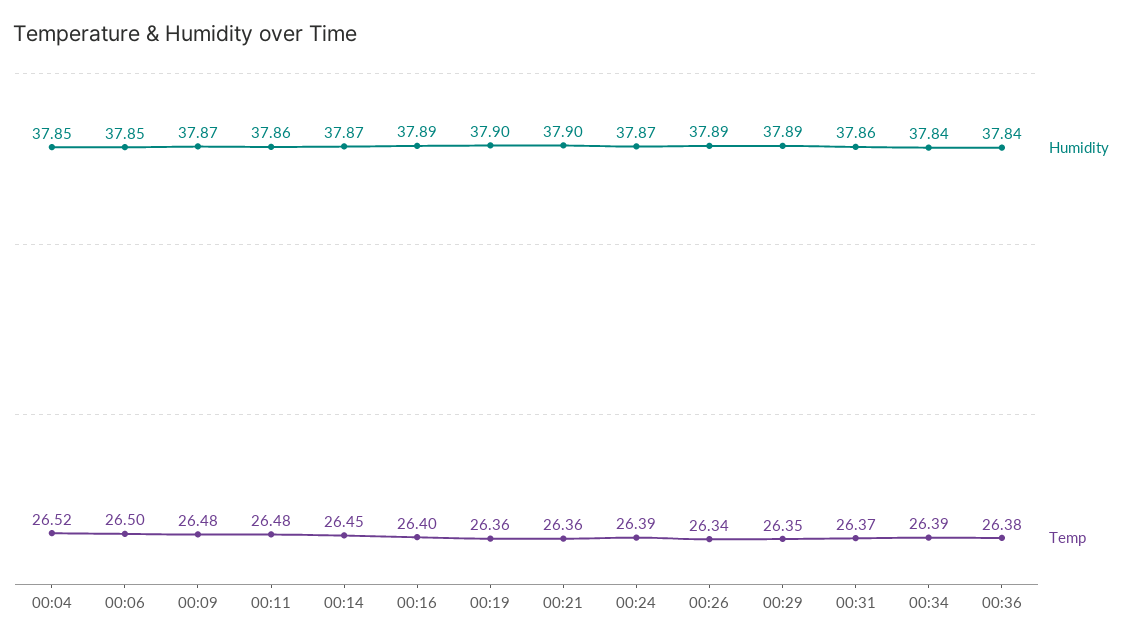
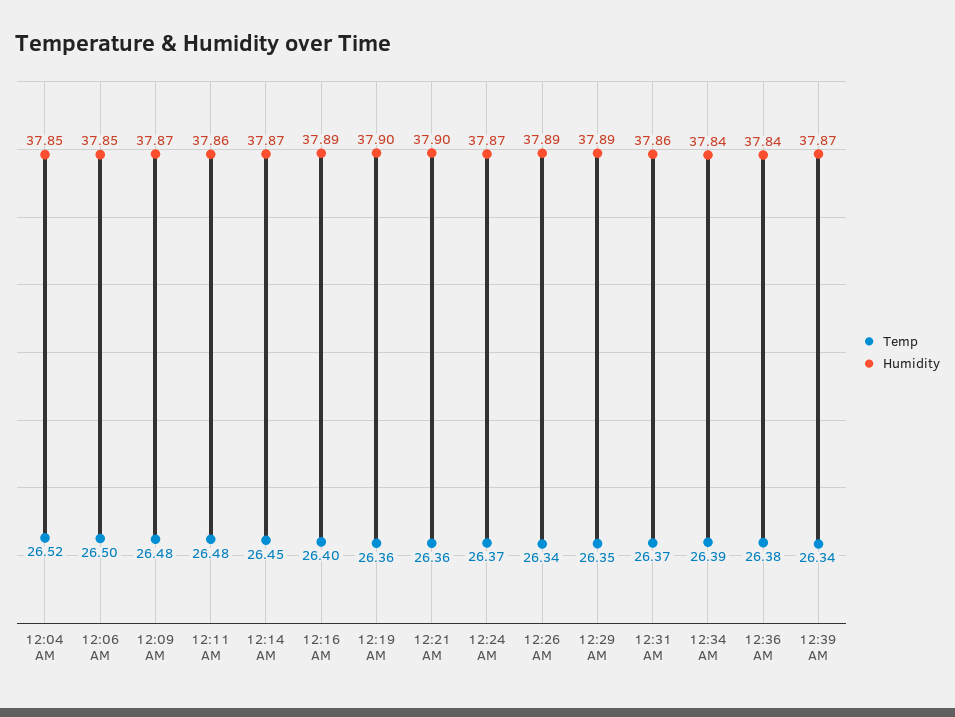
Temp, 00:24: 26.39 -> 26.37
Temp, 12:39 AM: none -> 26.34
Humidity, 12:39 AM: none -> 37.87

